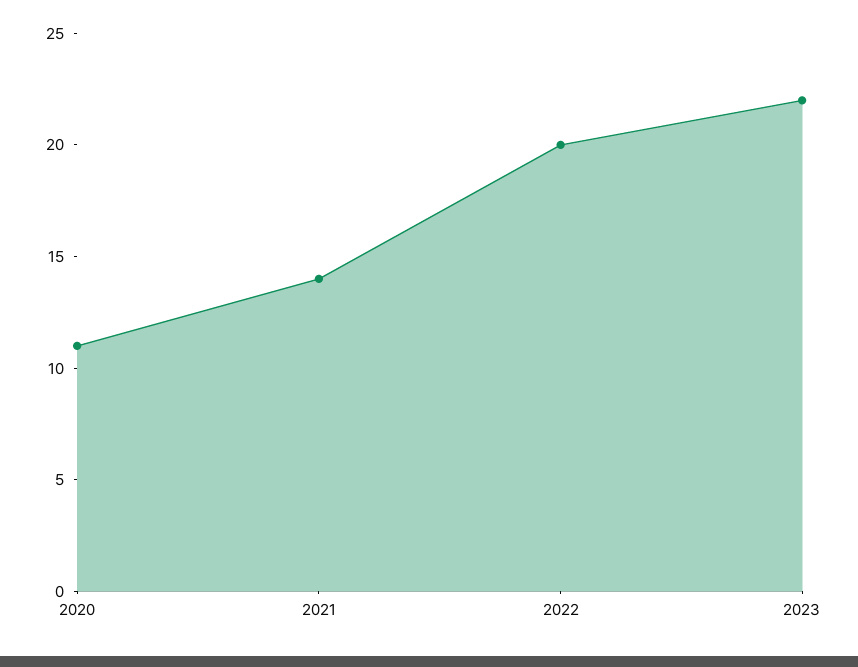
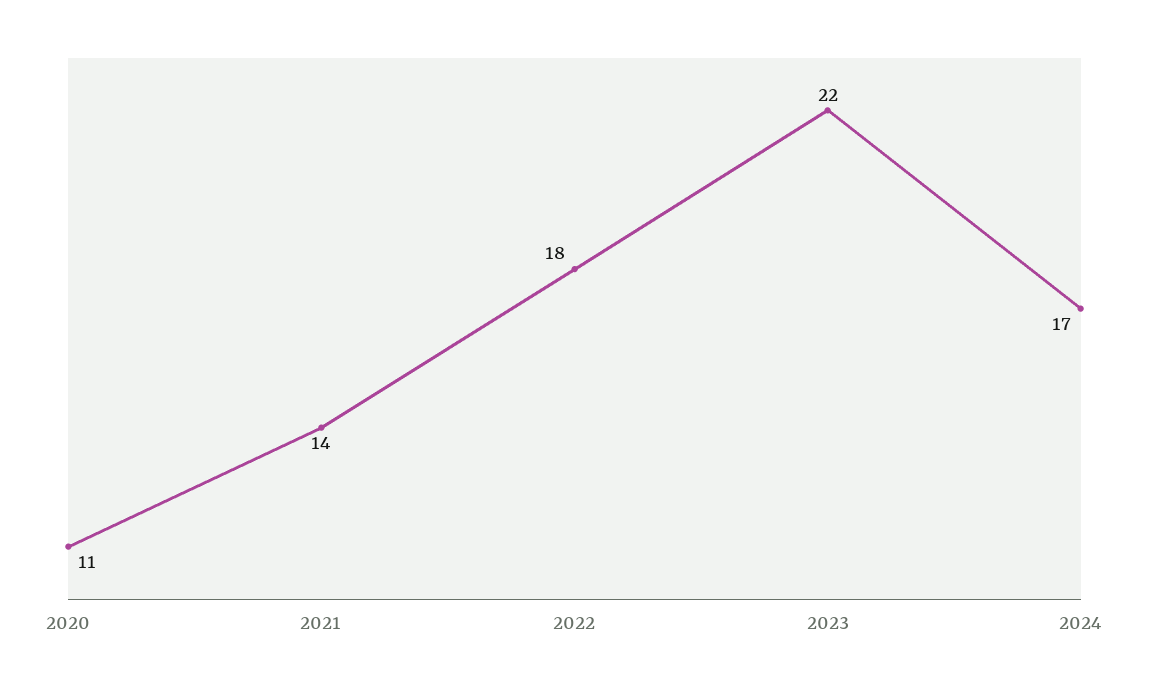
2022: 20 -> 18
2024: none -> 17

